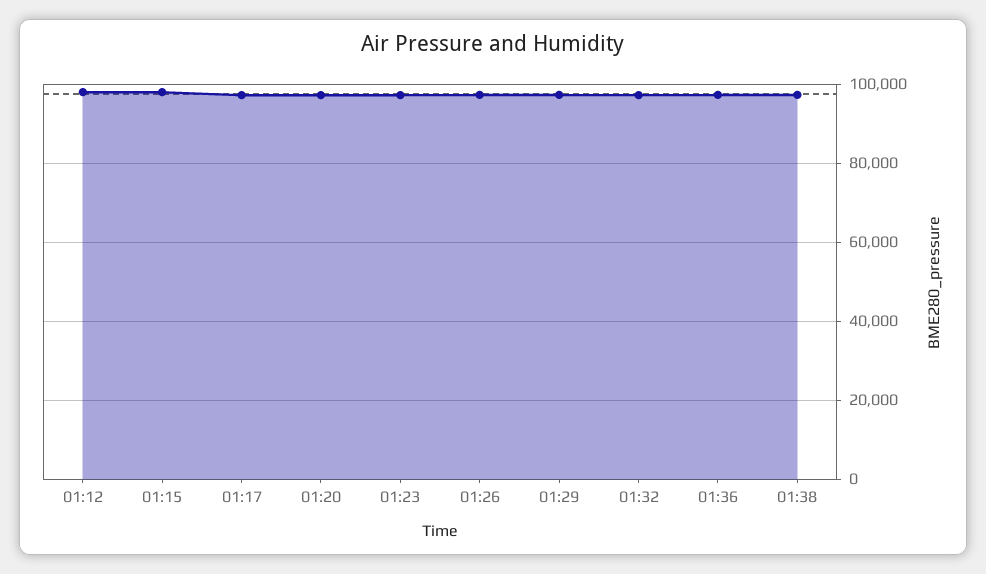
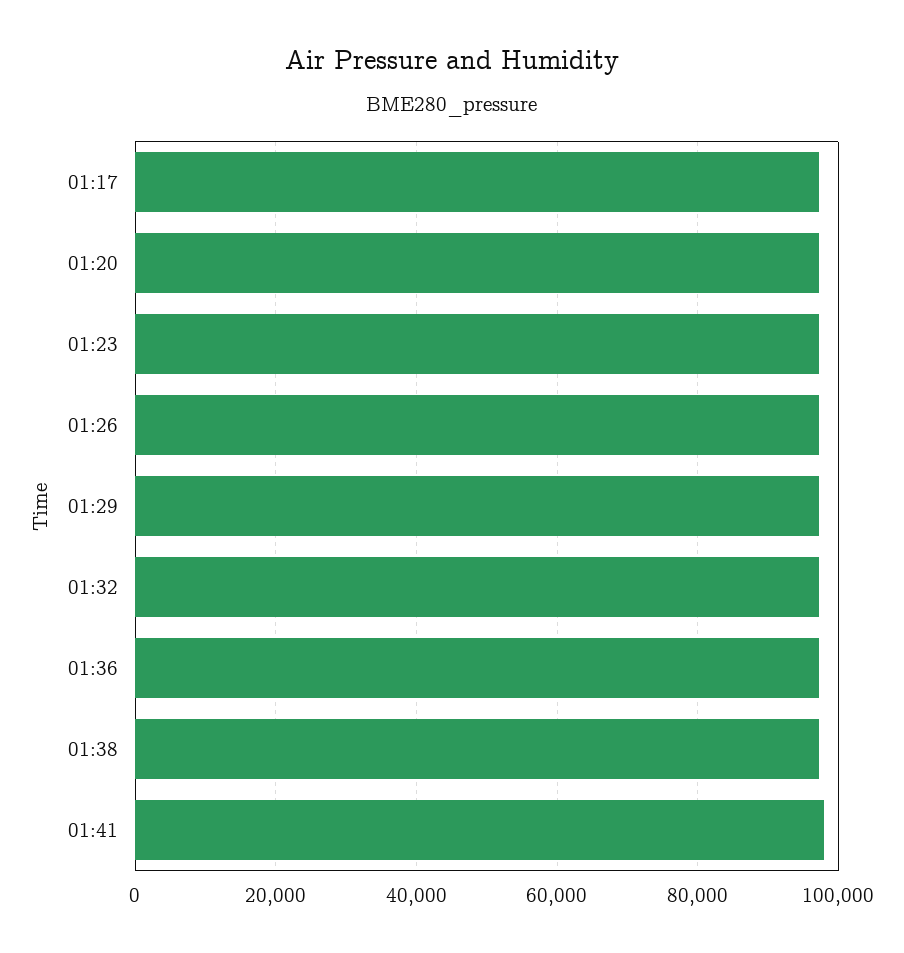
01:12: 98000 -> none
01:15: 98000 -> none
01:41: none -> 98000

